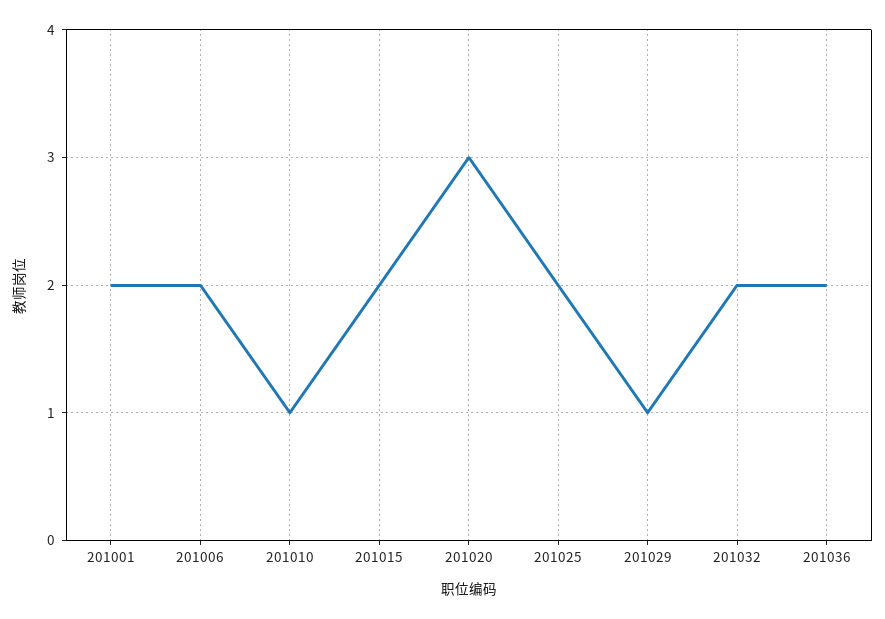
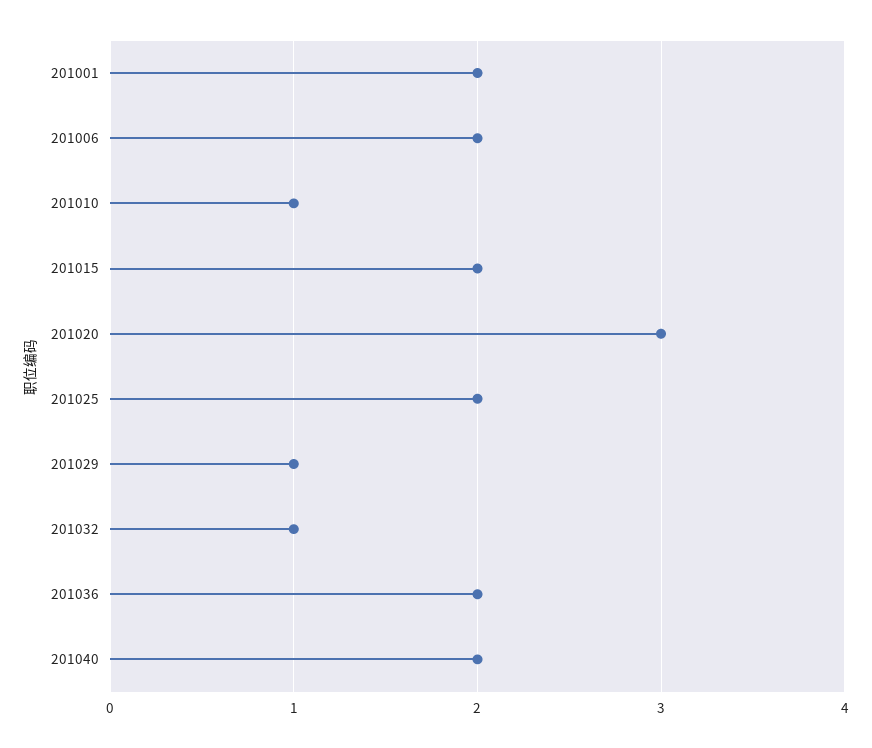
201032: 2 -> 1
201040: none -> 2

